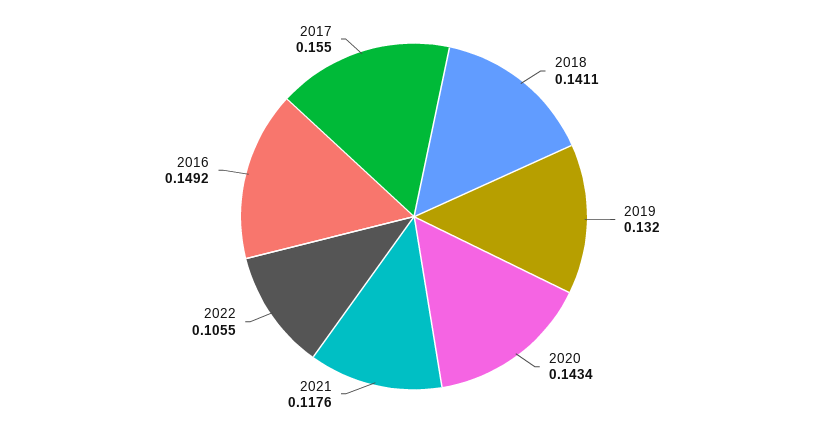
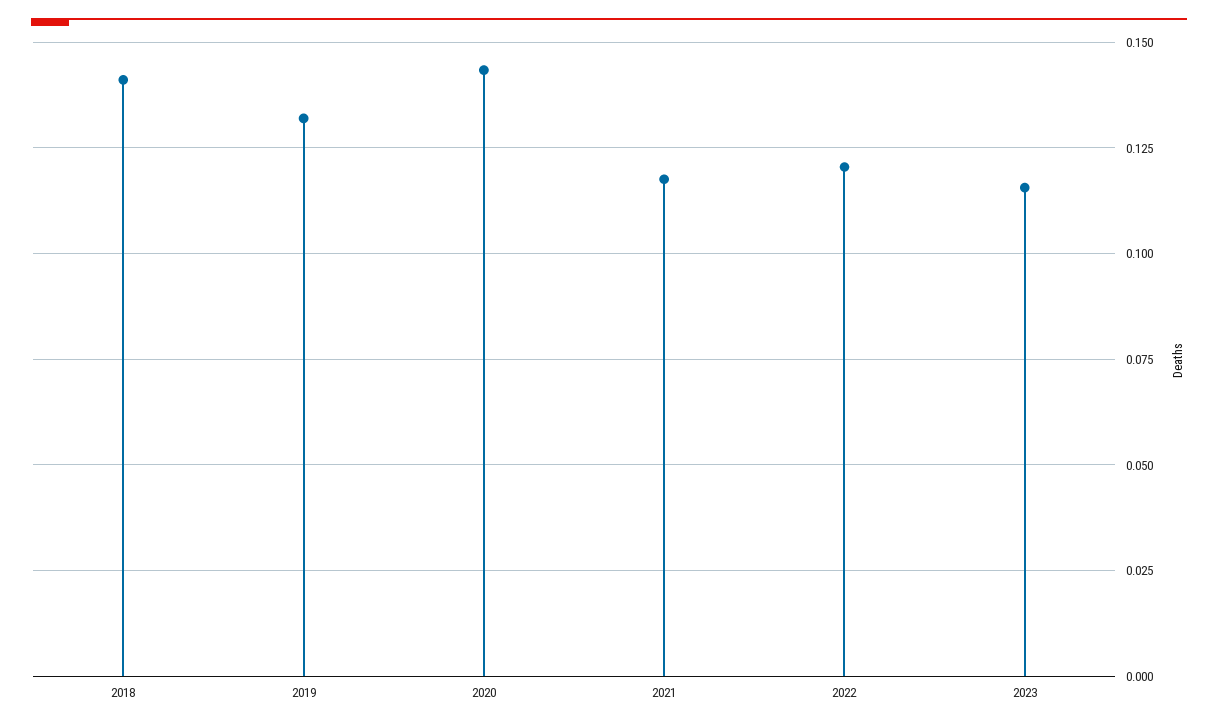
2022: 0.1055 -> 0.12
2016: 0.1492 -> none
2017: 0.155 -> none
2023: none -> 0.115

